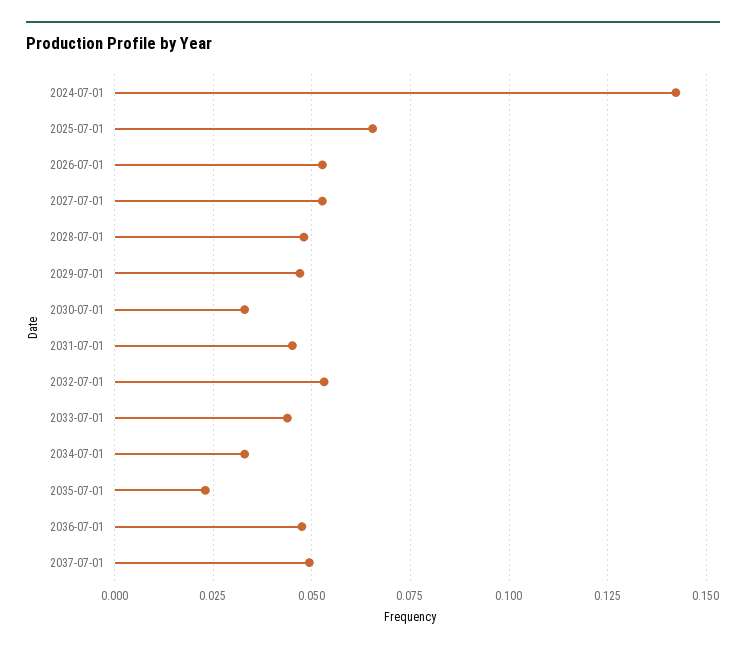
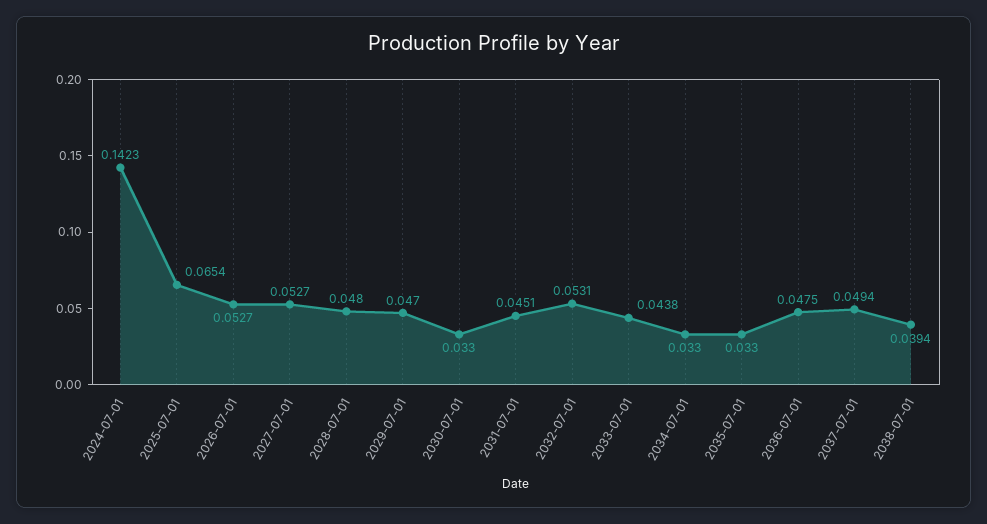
2035-07-01: 0.0225 -> 0.033
2038-07-01: none -> 0.0394

